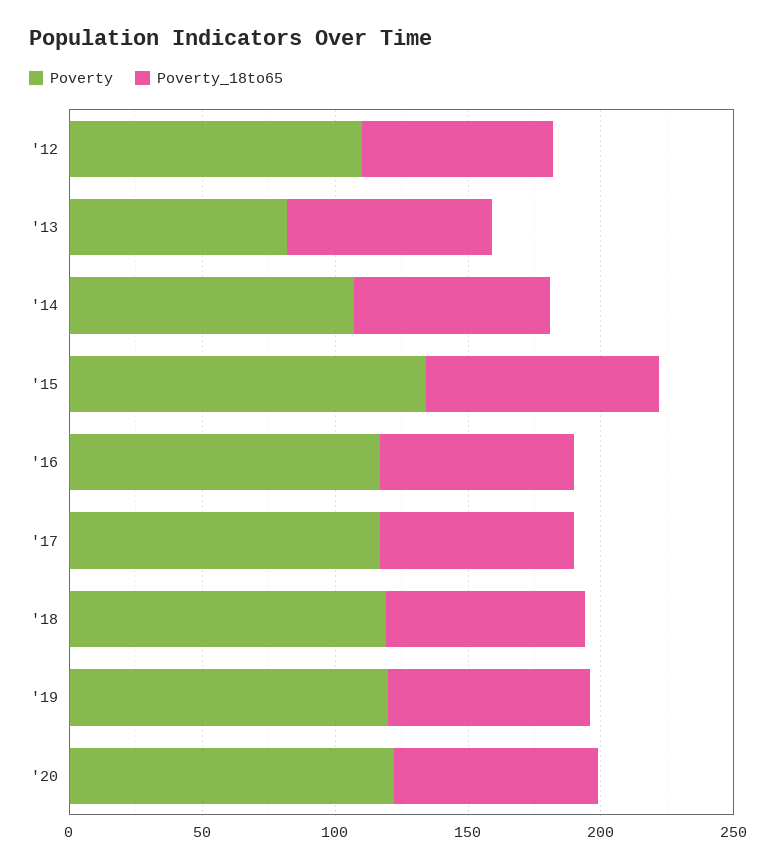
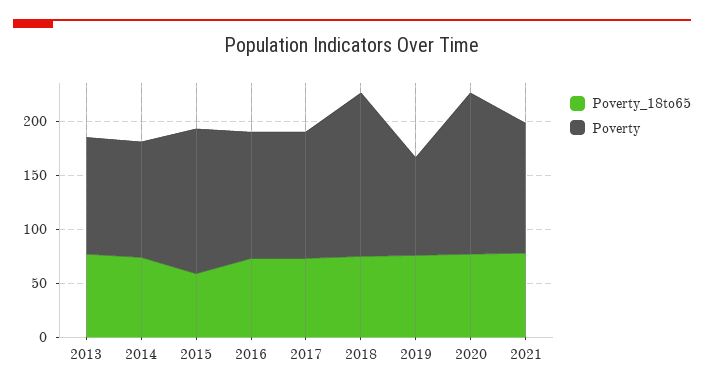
Poverty, '12: 110 -> none
Poverty_18to65, '12: 70 -> none
Poverty, '13: 80 -> 110
Poverty_18to65, '15: 90 -> 60
Poverty, '18: 120 -> 150
Poverty, '19: 120 -> 90
Poverty, '20: 120 -> 150
Poverty_18to65, 2021: none -> 80
Poverty, 2021: none -> 120

